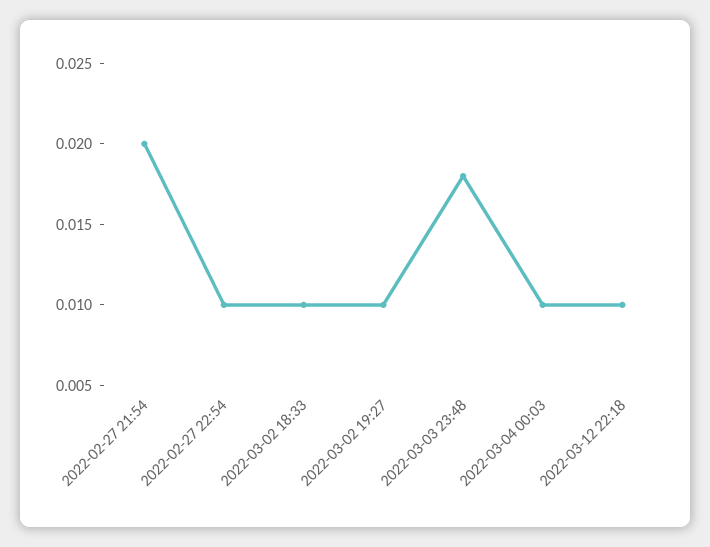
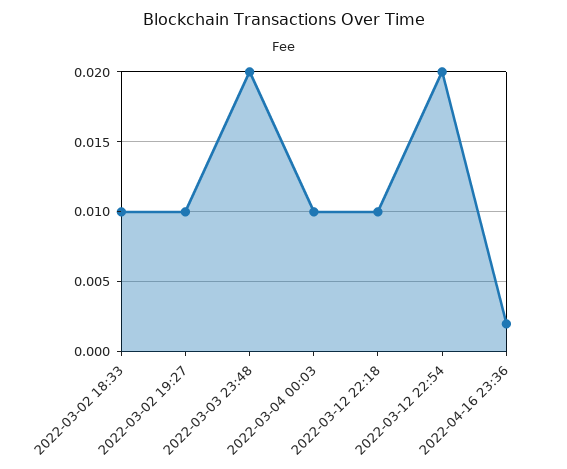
2022-02-27 21:54: 0.02 -> none
2022-02-27 22:54: 0.01 -> none
2022-03-03 23:48: 0.018 -> 0.02
2022-03-12 22:54: none -> 0.02
2022-04-16 23:36: none -> 0.002

